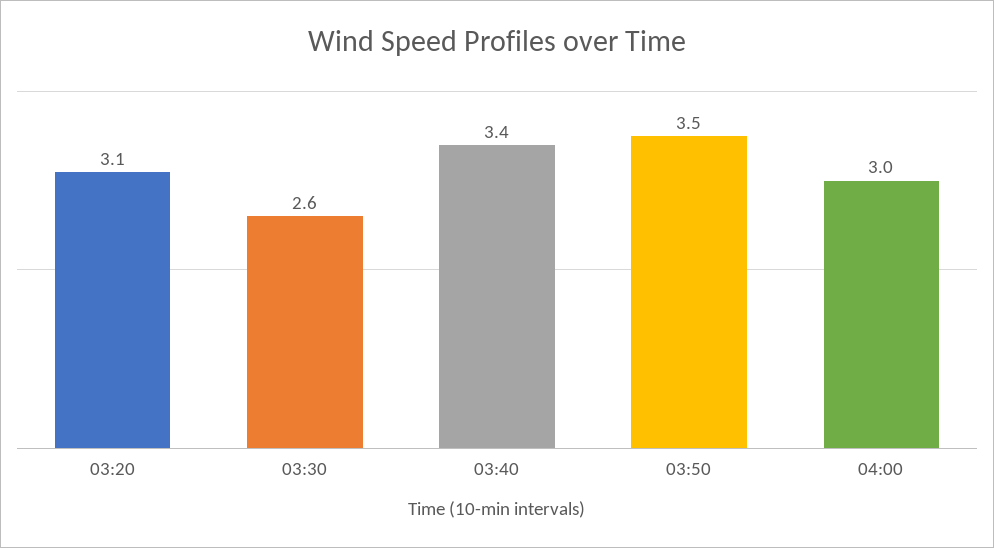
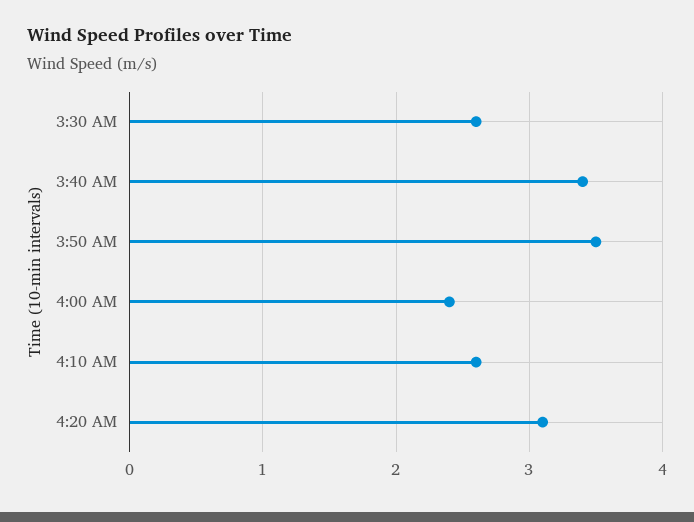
03:20: 3.1 -> none
04:00: 3 -> 2.4
4:10 AM: none -> 2.6
4:20 AM: none -> 3.1

